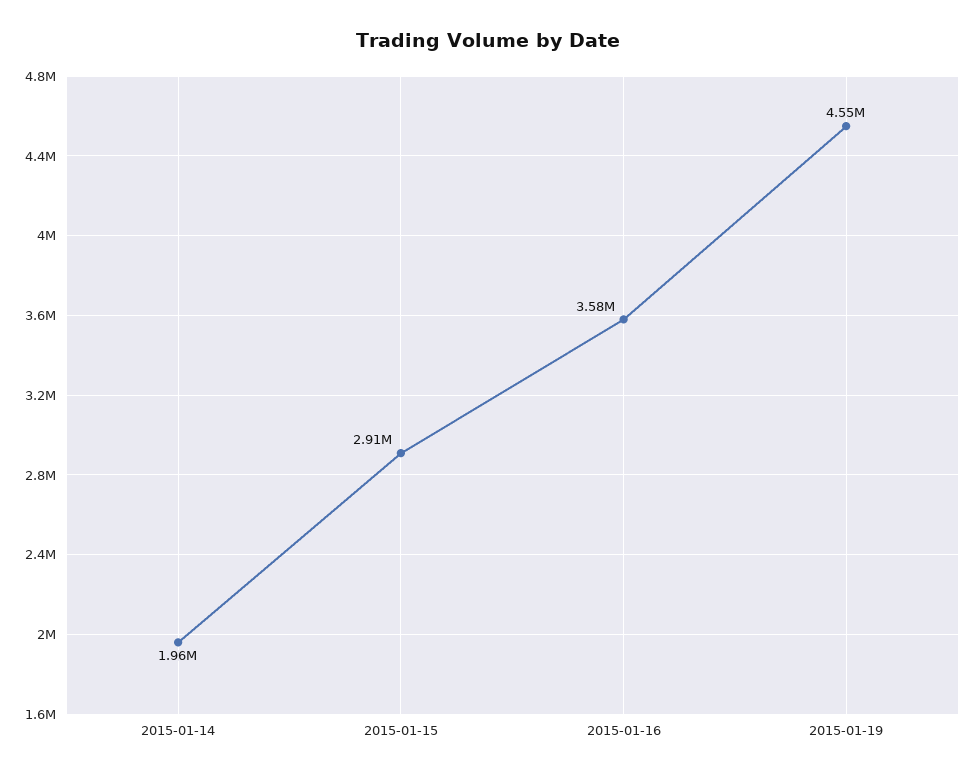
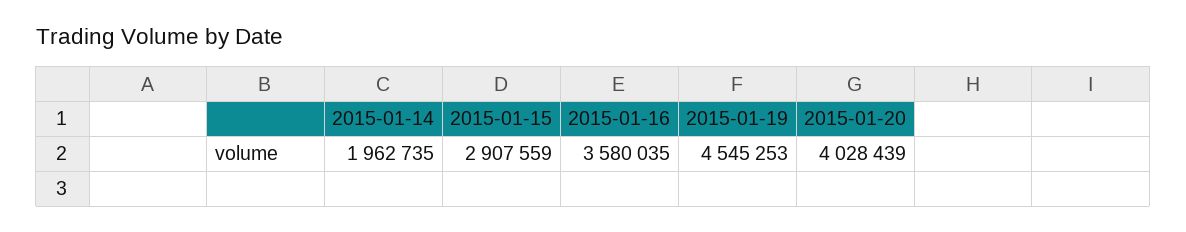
2015-01-20: none -> 4028439

